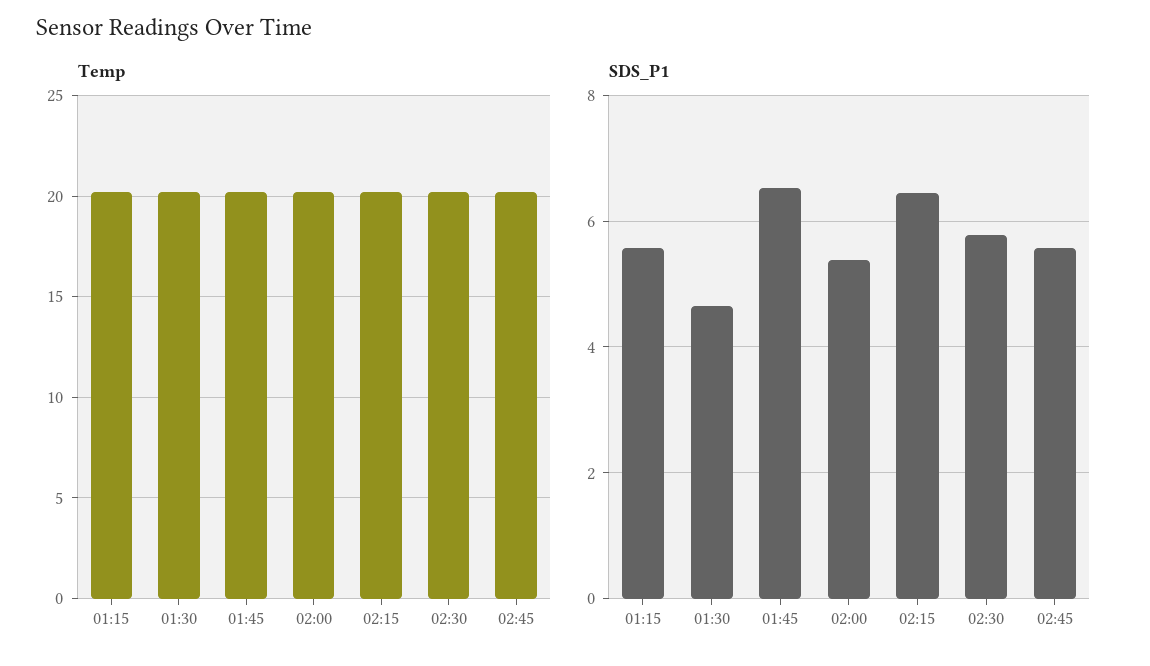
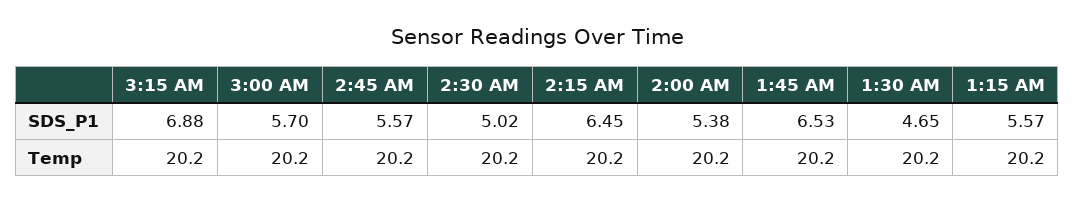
SDS_P1, 02:30: 5.8 -> 5.02
SDS_P1, 3:15 AM: none -> 6.88
SDS_P1, 3:00 AM: none -> 5.7
Temp, 3:15 AM: none -> 20.2
Temp, 3:00 AM: none -> 20.2

